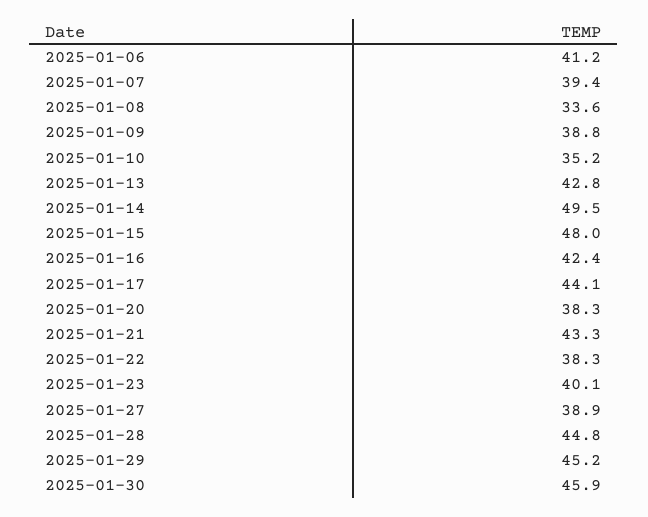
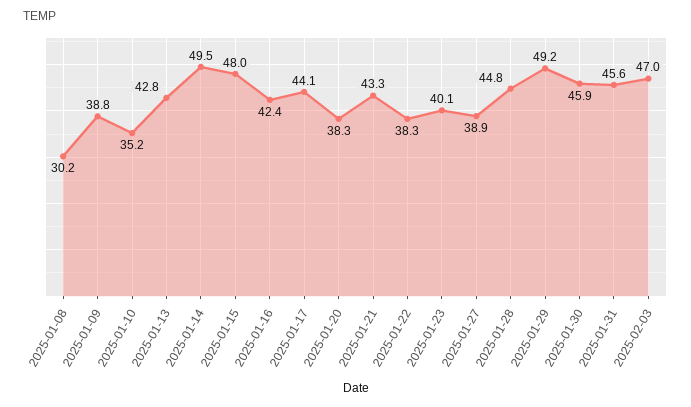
2025-01-06: 41.2 -> none
2025-01-07: 39.4 -> none
2025-01-08: 33.6 -> 30.2
2025-01-29: 45.2 -> 49.2
2025-01-31: none -> 45.6
2025-02-03: none -> 47

